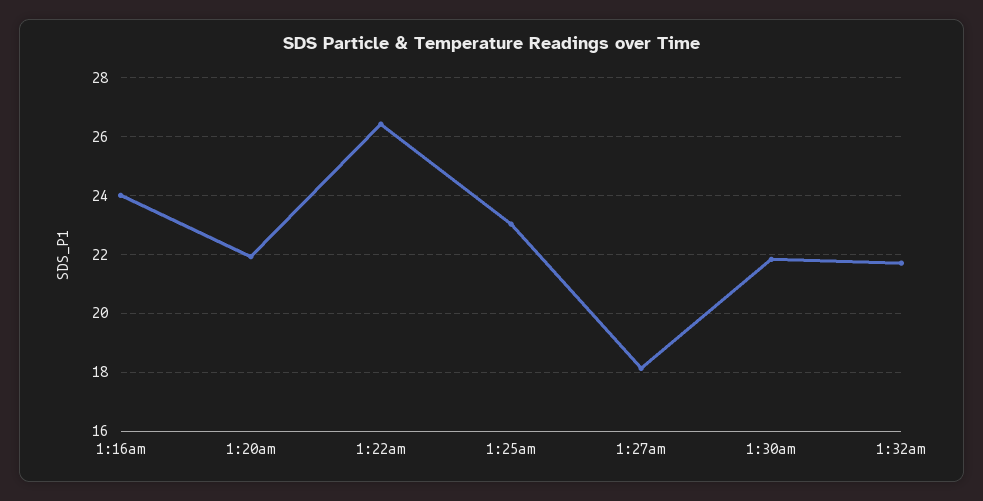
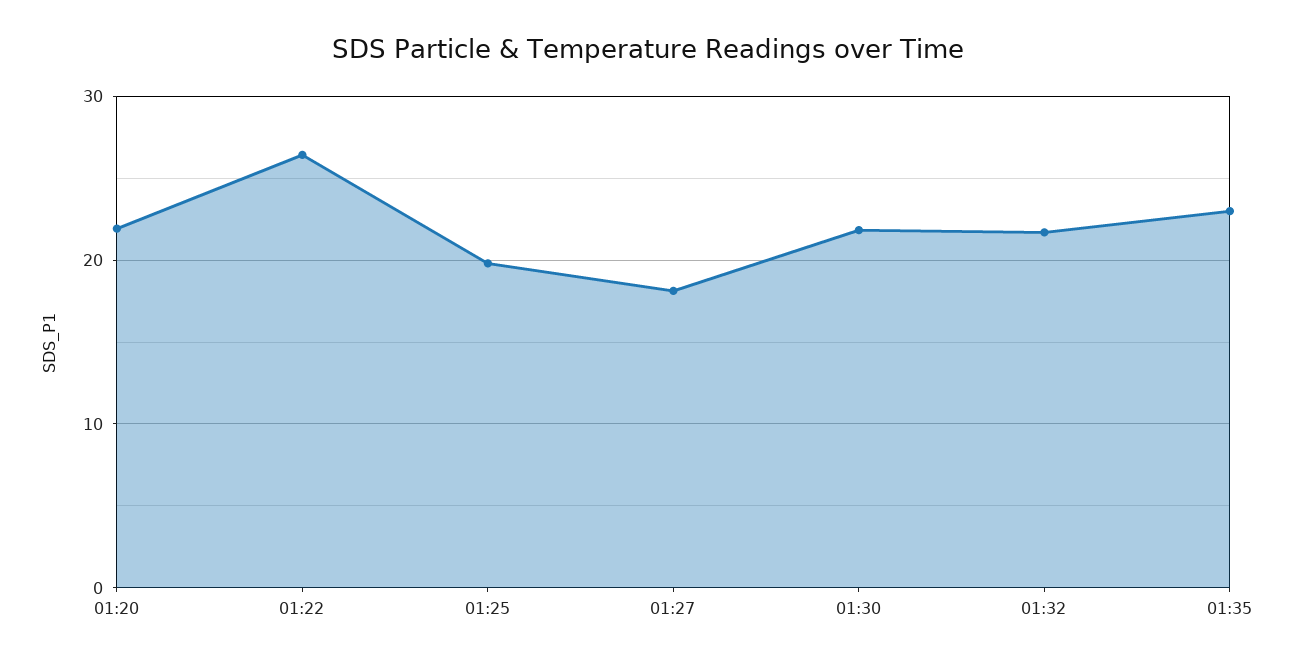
1:16am: 24 -> none
1:25am: 23 -> 20
01:35: none -> 23

